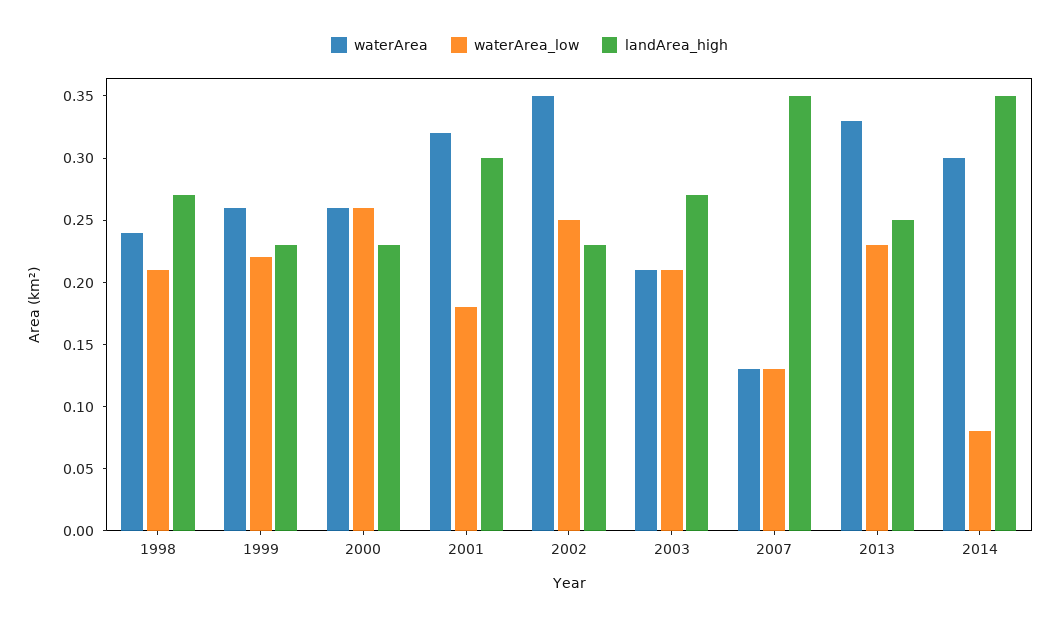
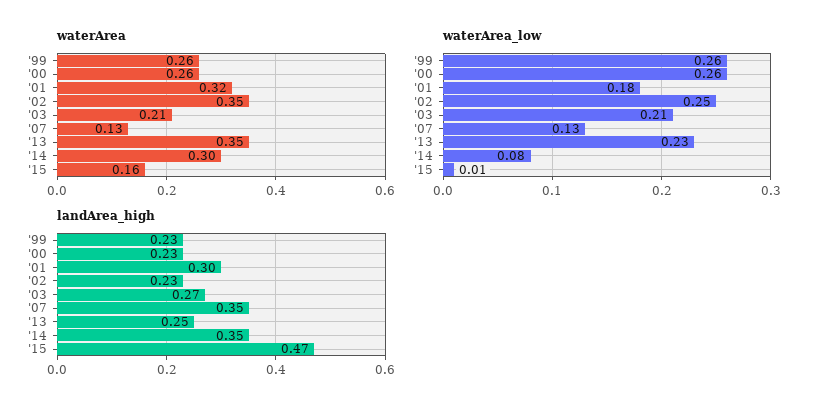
waterArea, 1998: 0.24 -> none
waterArea_low, 1998: 0.21 -> none
landArea_high, 1998: 0.27 -> none
waterArea_low, 1999: 0.22 -> 0.26
waterArea, 2013: 0.33 -> 0.35
waterArea, '15: none -> 0.16
waterArea_low, '15: none -> 0.01
landArea_high, '15: none -> 0.47

